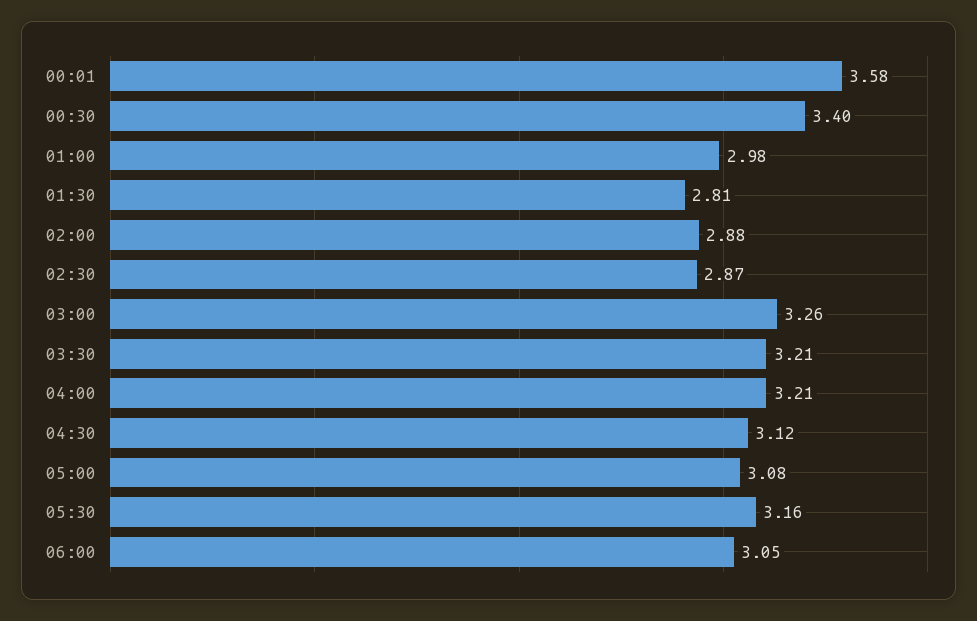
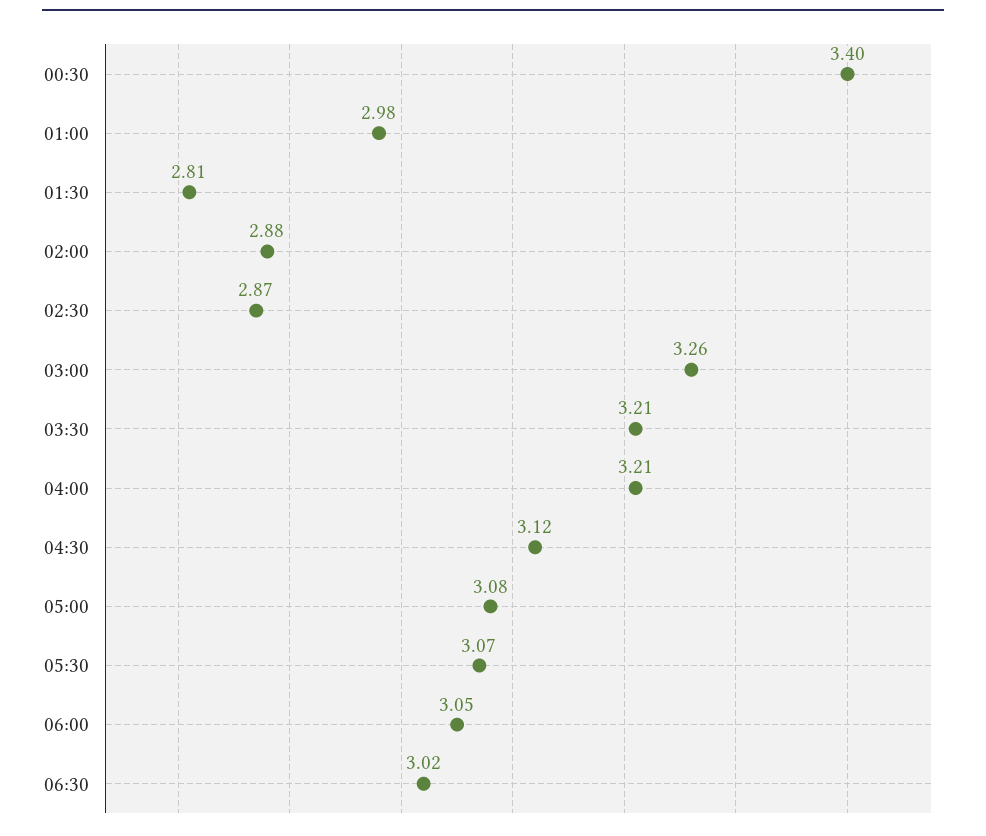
00:01: 3.58 -> none
05:30: 3.16 -> 3.07
06:30: none -> 3.02

